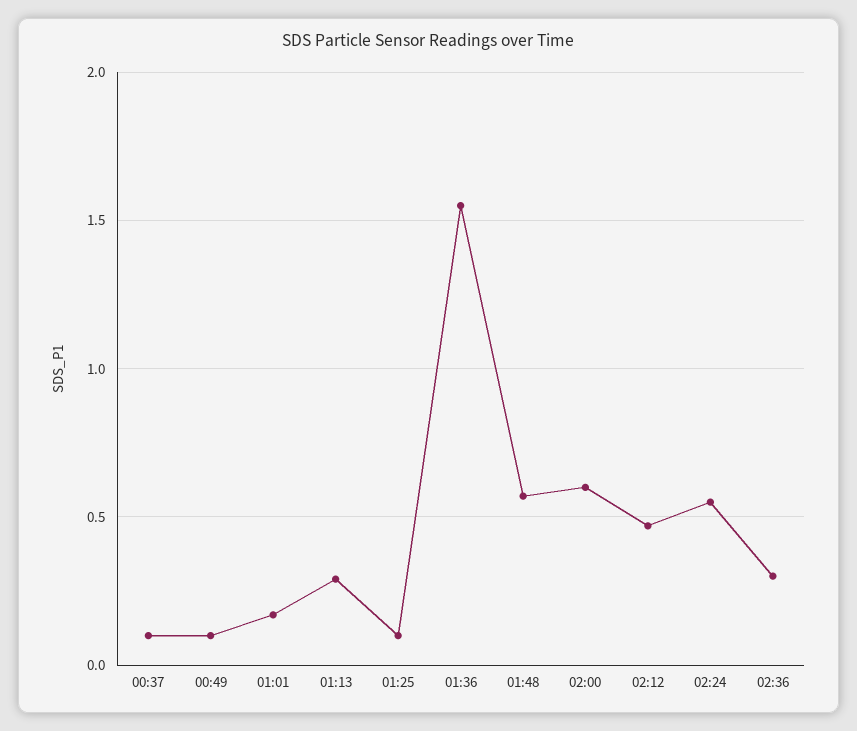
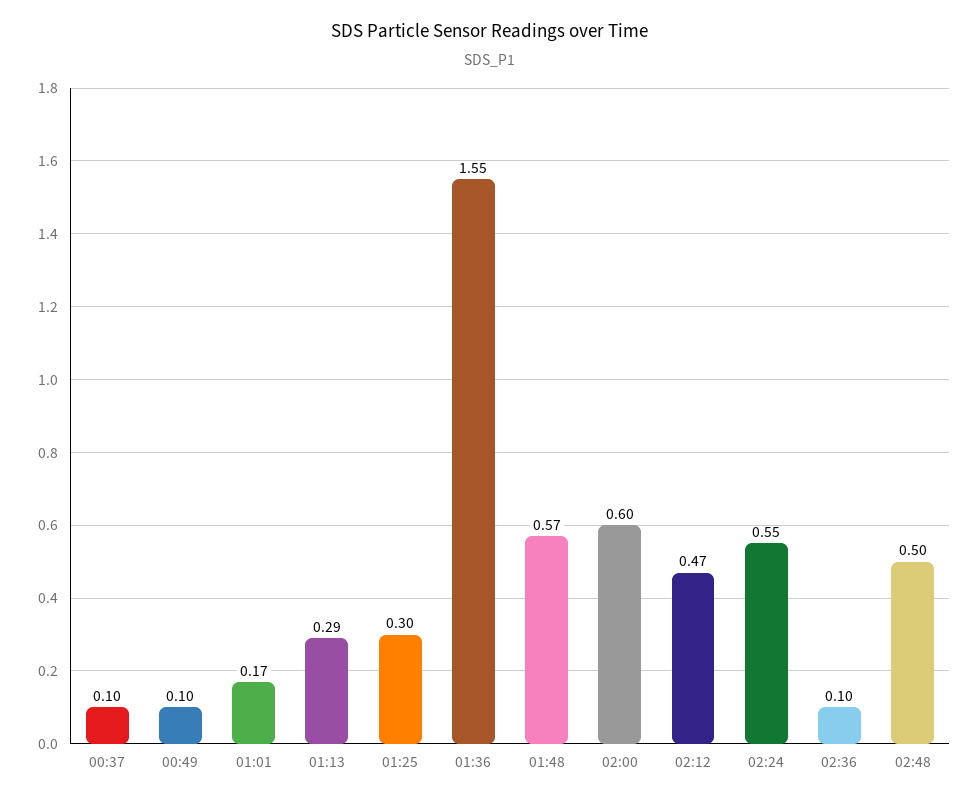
01:25: 0.1 -> 0.3
02:36: 0.3 -> 0.1
02:48: none -> 0.5

